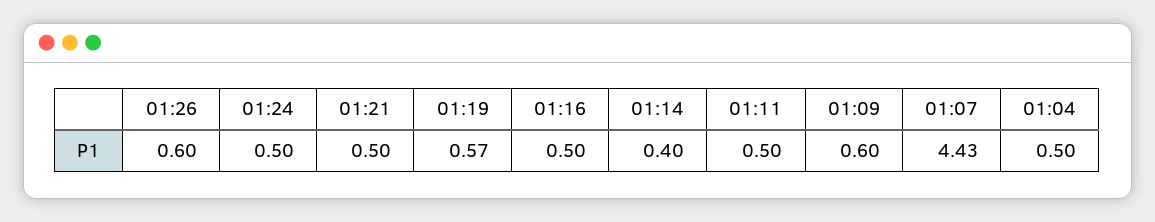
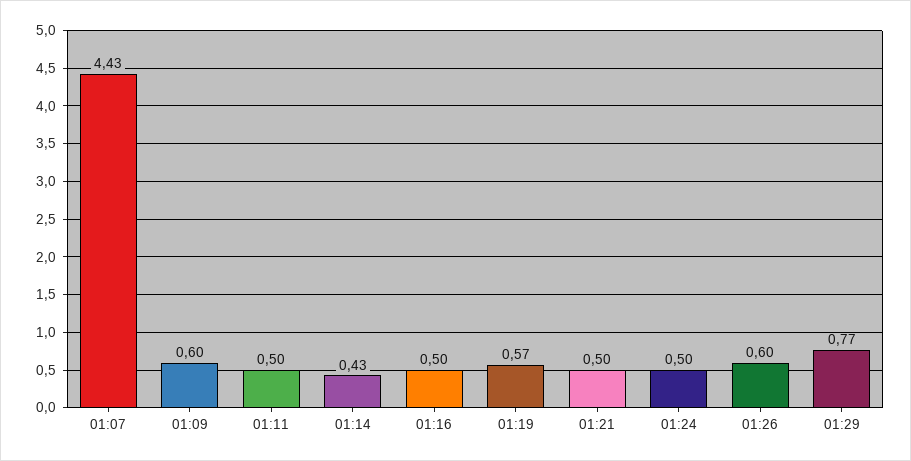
01:14: 0.4 -> 0.43
01:04: 0.5 -> none
01:29: none -> 0.77

